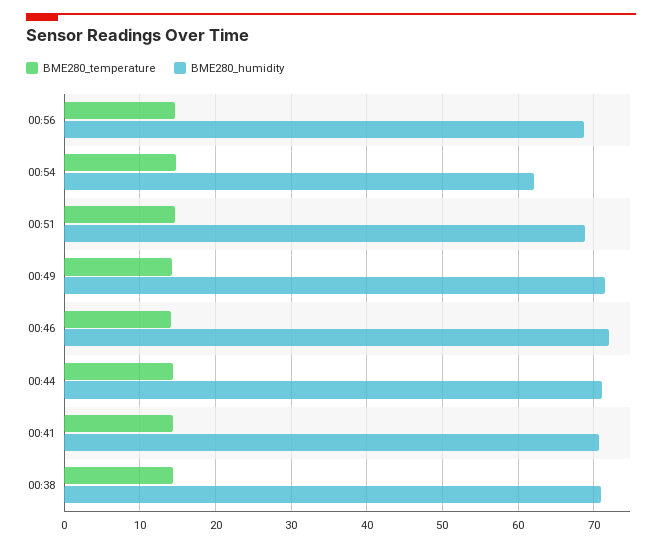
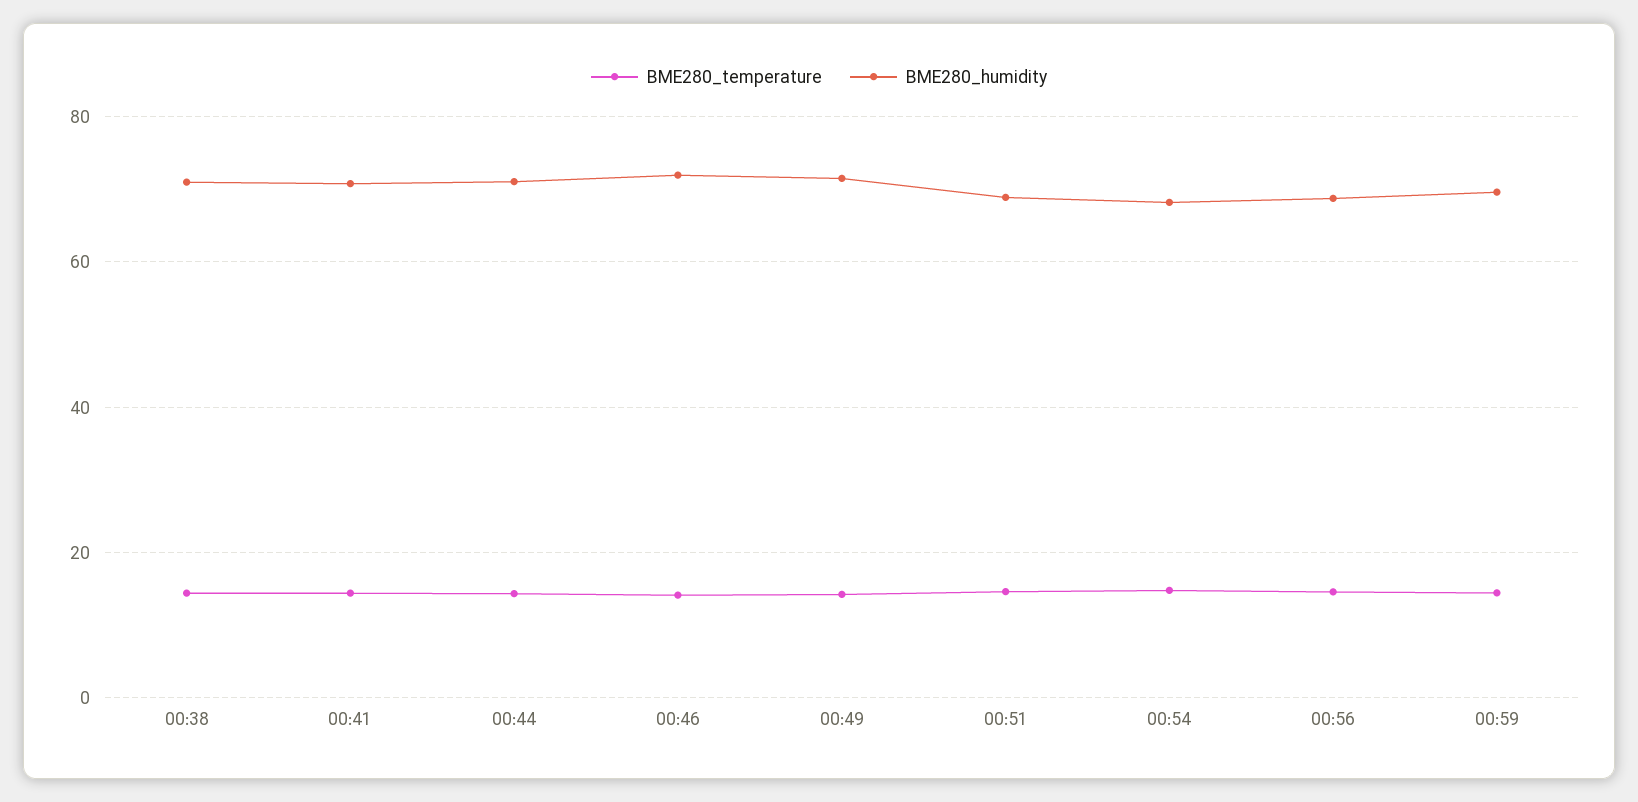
BME280_humidity, 00:54: 62 -> 68
BME280_temperature, 00:59: none -> 14
BME280_humidity, 00:59: none -> 70

